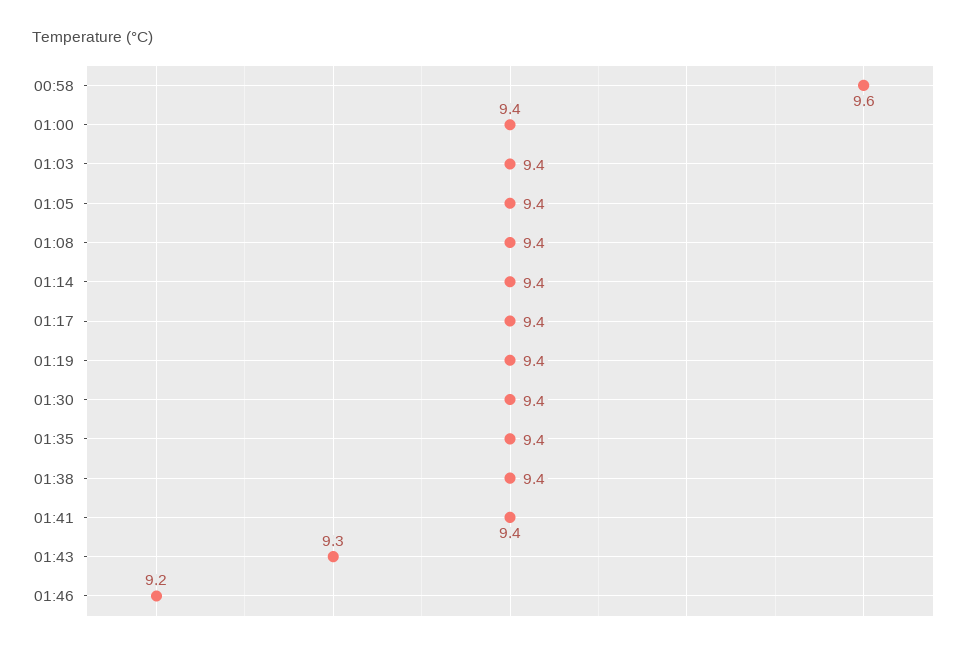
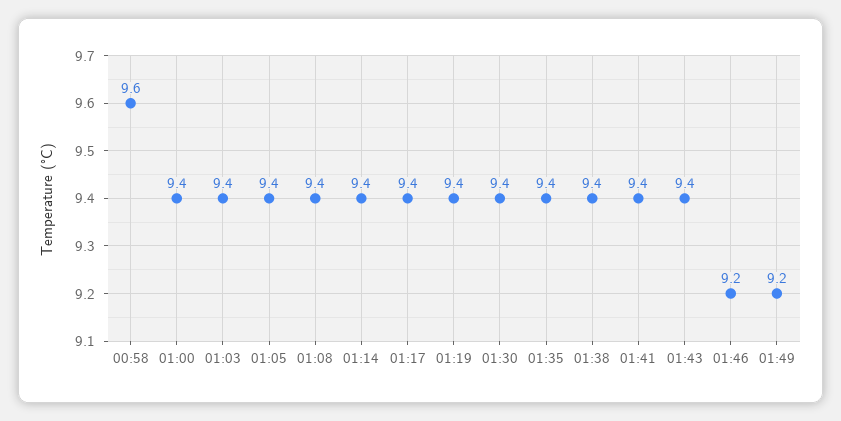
01:43: 9.3 -> 9.4
01:49: none -> 9.2

